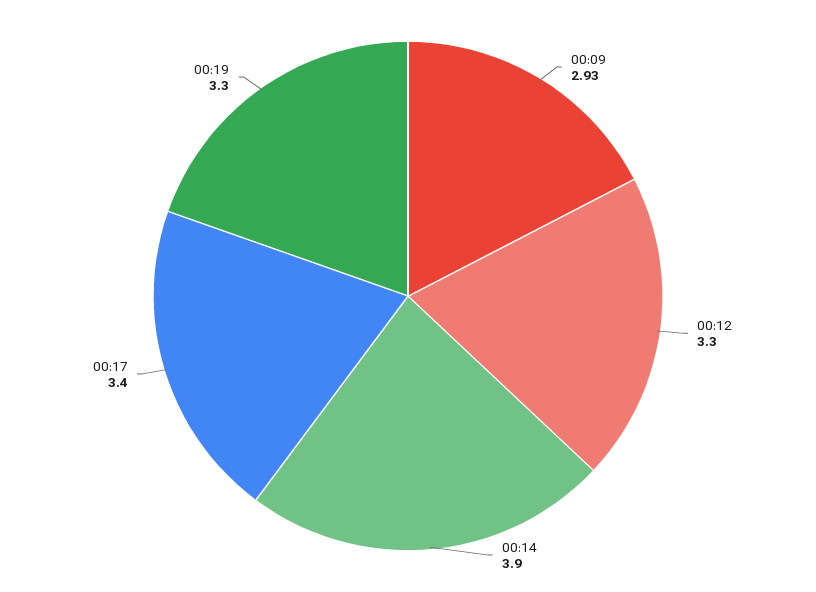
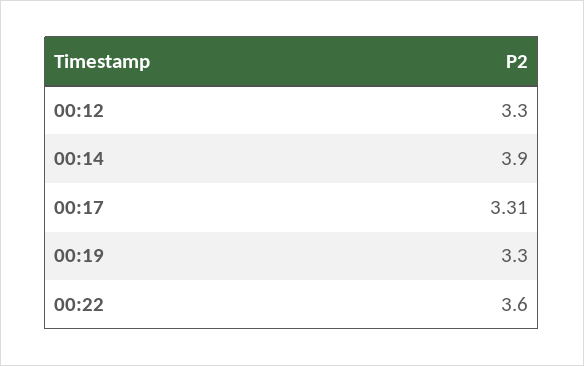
00:09: 2.93 -> none
00:17: 3.4 -> 3.31
00:22: none -> 3.6

